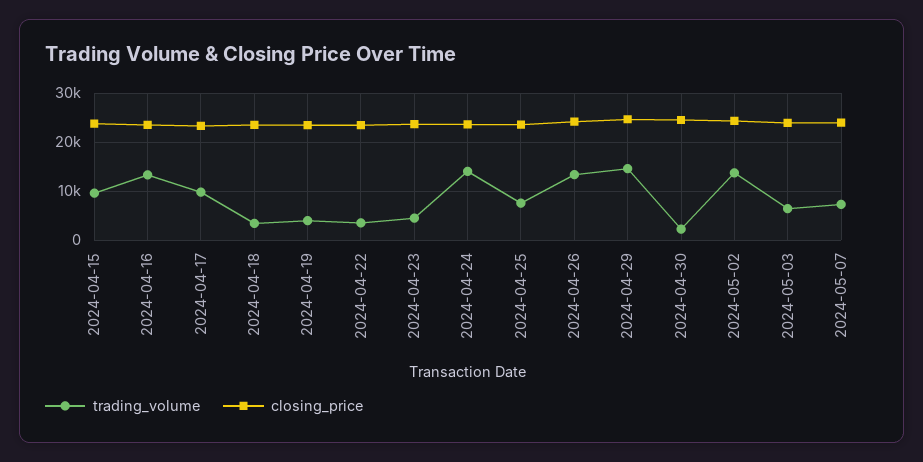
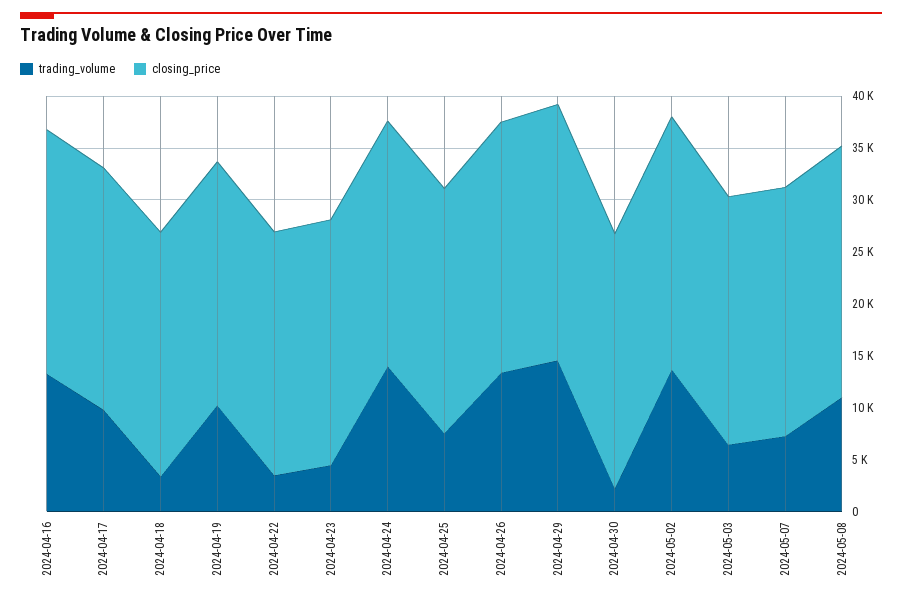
trading_volume, 2024-04-15: 10000 -> none
closing_price, 2024-04-15: 24000 -> none
trading_volume, 2024-04-19: 4000 -> 10000
trading_volume, 2024-05-08: none -> 11000
closing_price, 2024-05-08: none -> 24000

